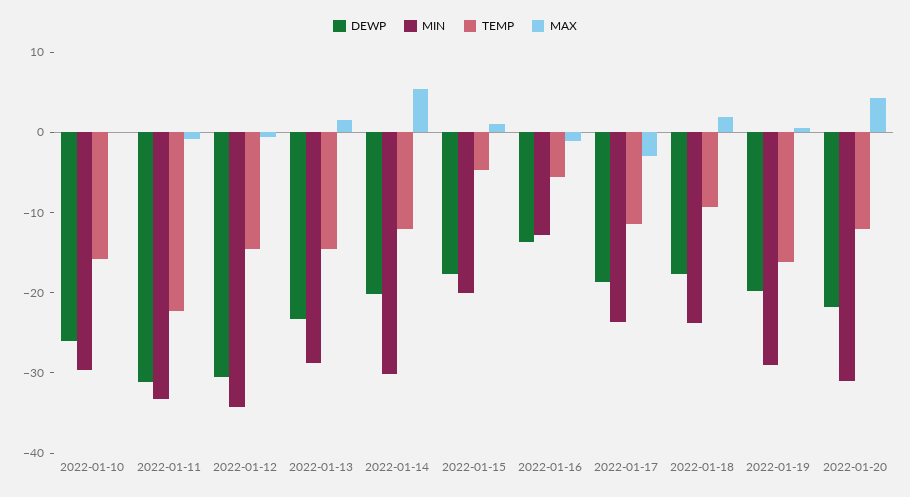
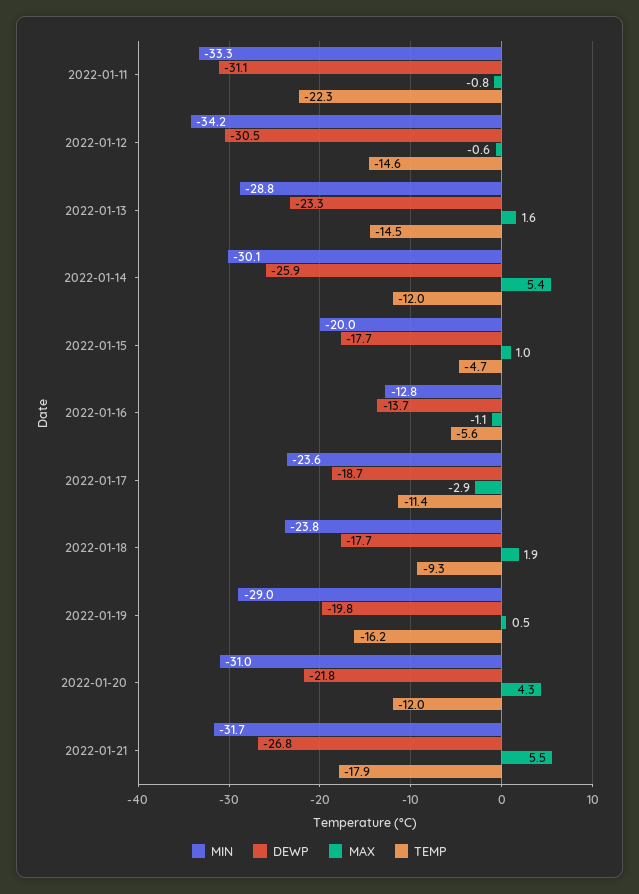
DEWP, 2022-01-10: -26 -> none
MIN, 2022-01-10: -30 -> none
TEMP, 2022-01-10: -16 -> none
MAX, 2022-01-10: 0 -> none
DEWP, 2022-01-14: -20 -> -25.9
MIN, 2022-01-21: none -> -31.7
DEWP, 2022-01-21: none -> -26.8
MAX, 2022-01-21: none -> 5.5
TEMP, 2022-01-21: none -> -17.9

